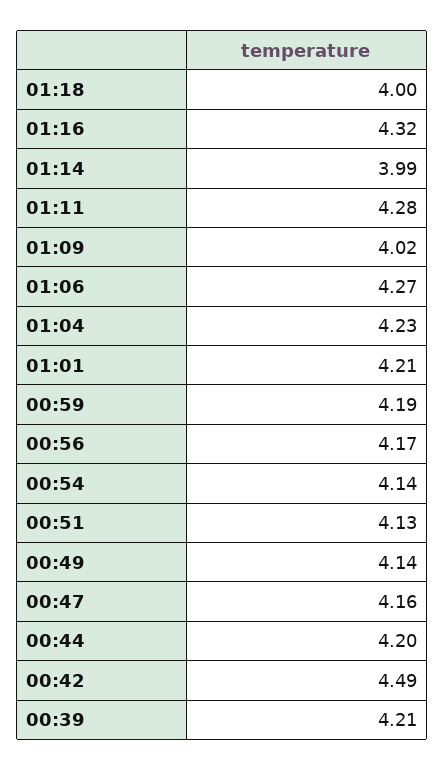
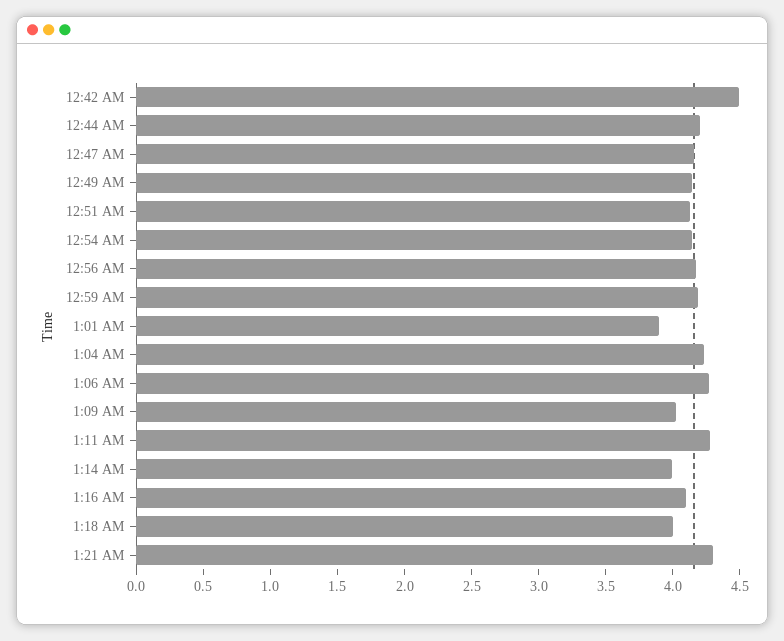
01:16: 4.32 -> 4.1
01:01: 4.21 -> 3.9
00:39: 4.21 -> none
1:21 AM: none -> 4.3

